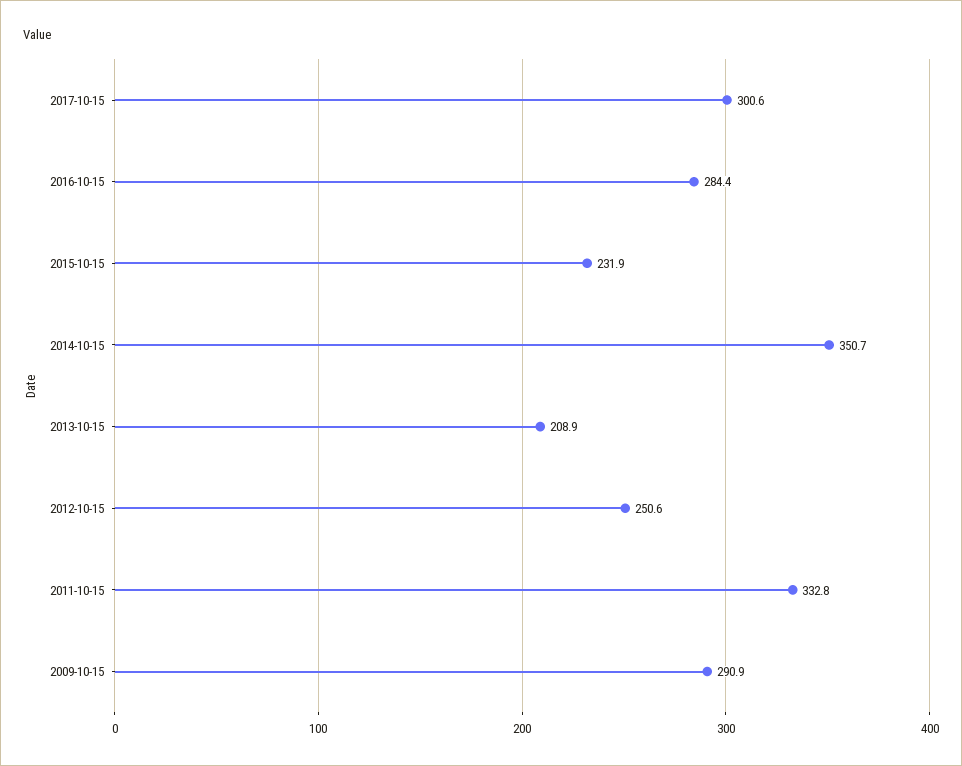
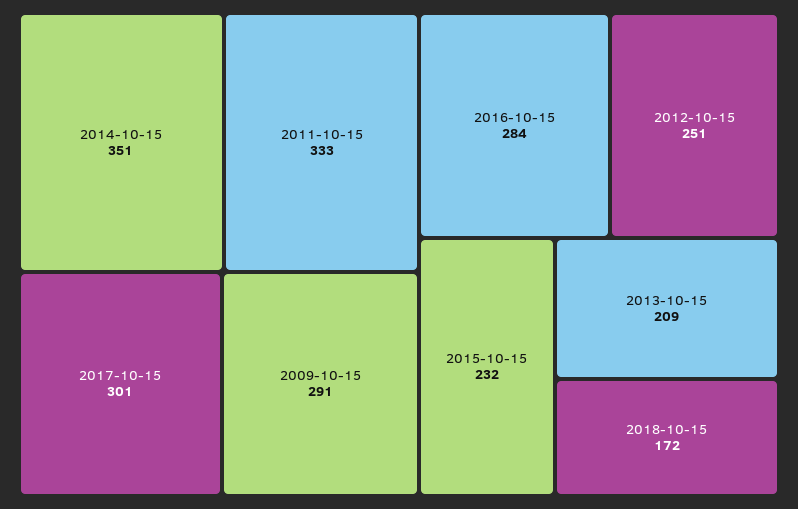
2018-10-15: none -> 172

